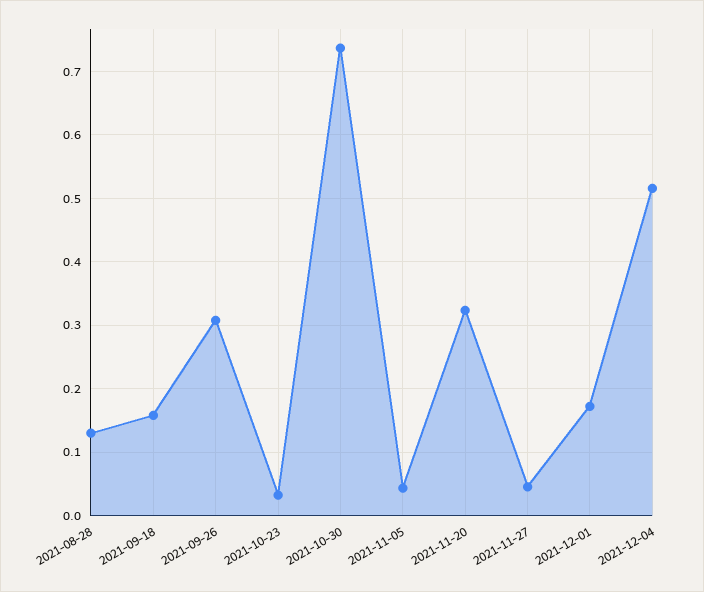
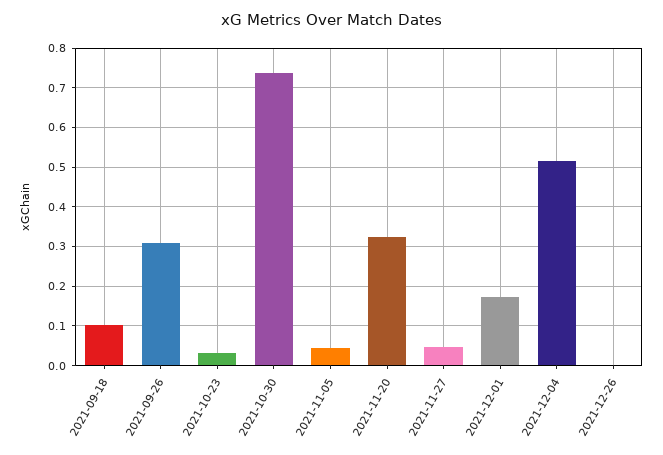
2021-08-28: 0.13 -> none
2021-09-18: 0.16 -> 0.1
2021-12-26: none -> 0

